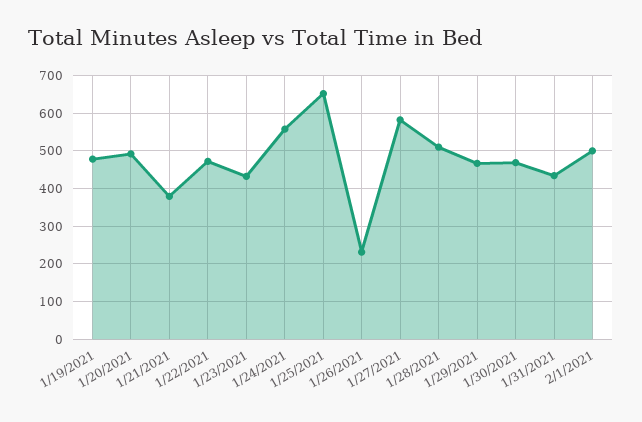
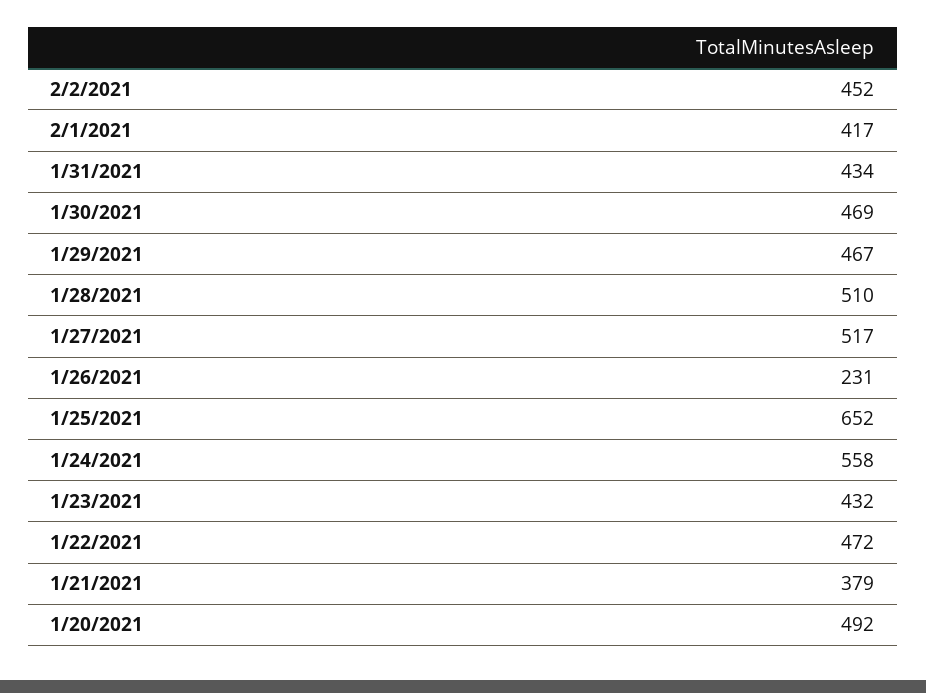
1/19/2021: 480 -> none
1/27/2021: 580 -> 517
2/1/2021: 500 -> 417
2/2/2021: none -> 452

